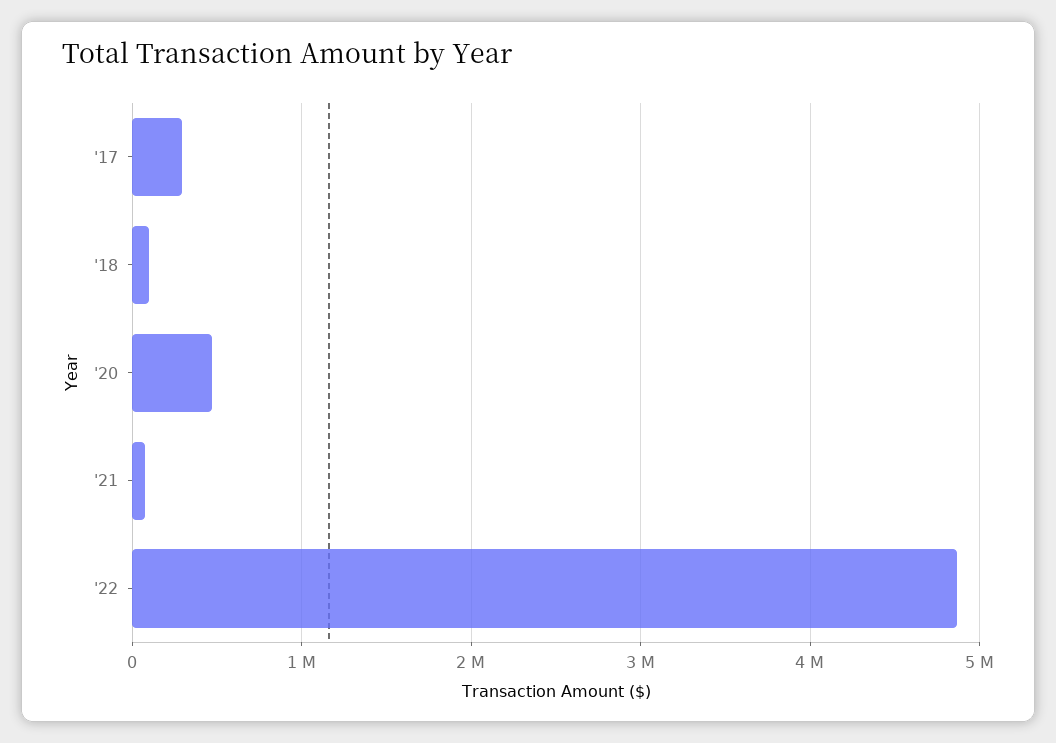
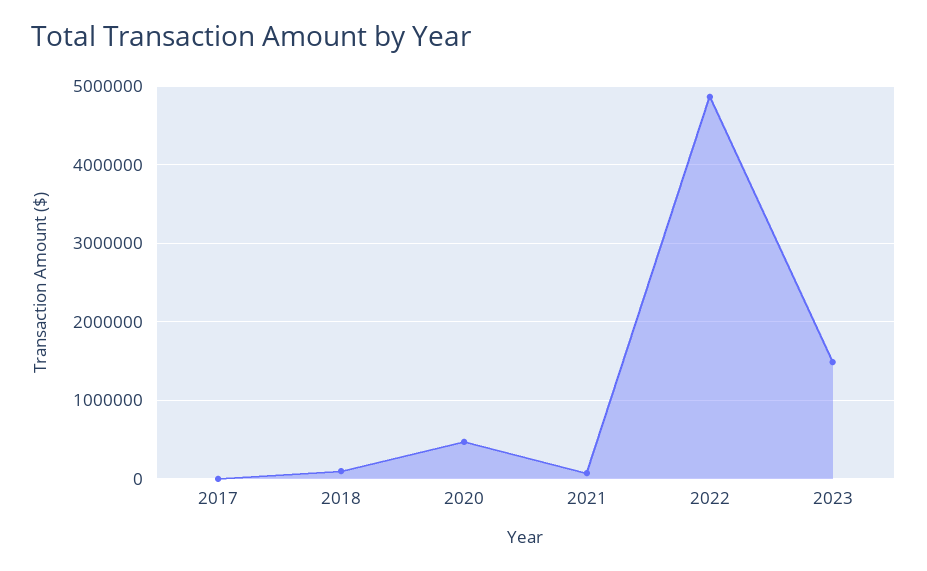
'17: 300000 -> 0
2023: none -> 1500000

